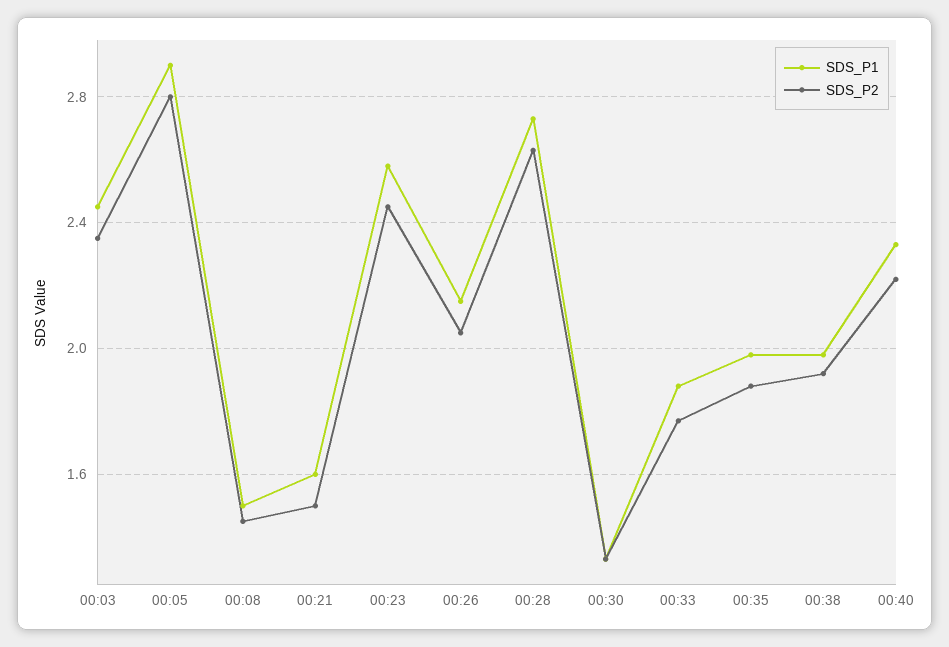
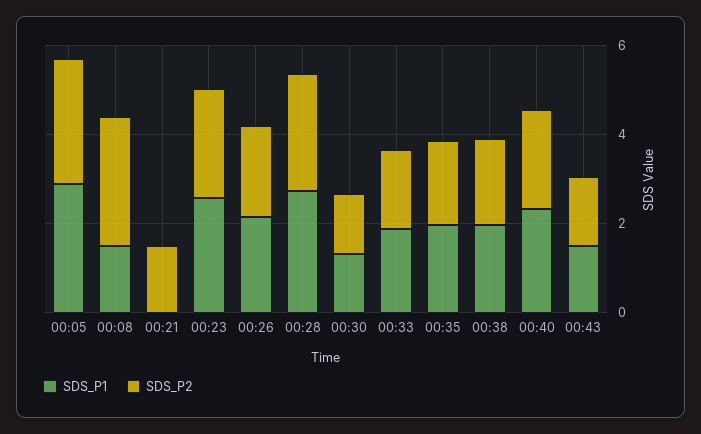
SDS_P1, 00:03: 2.45 -> none
SDS_P2, 00:03: 2.35 -> none
SDS_P2, 00:08: 1.45 -> 3
SDS_P1, 00:21: 1.6 -> 0
SDS_P1, 00:43: none -> 1.5
SDS_P2, 00:43: none -> 1.5

